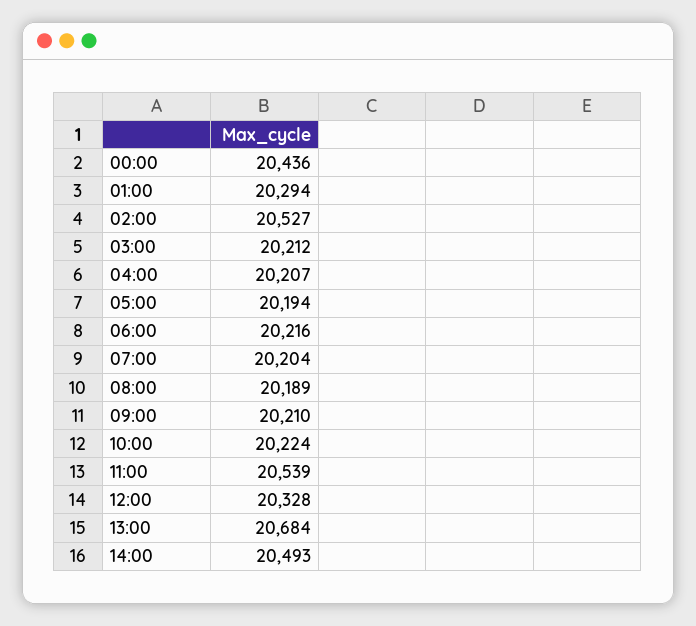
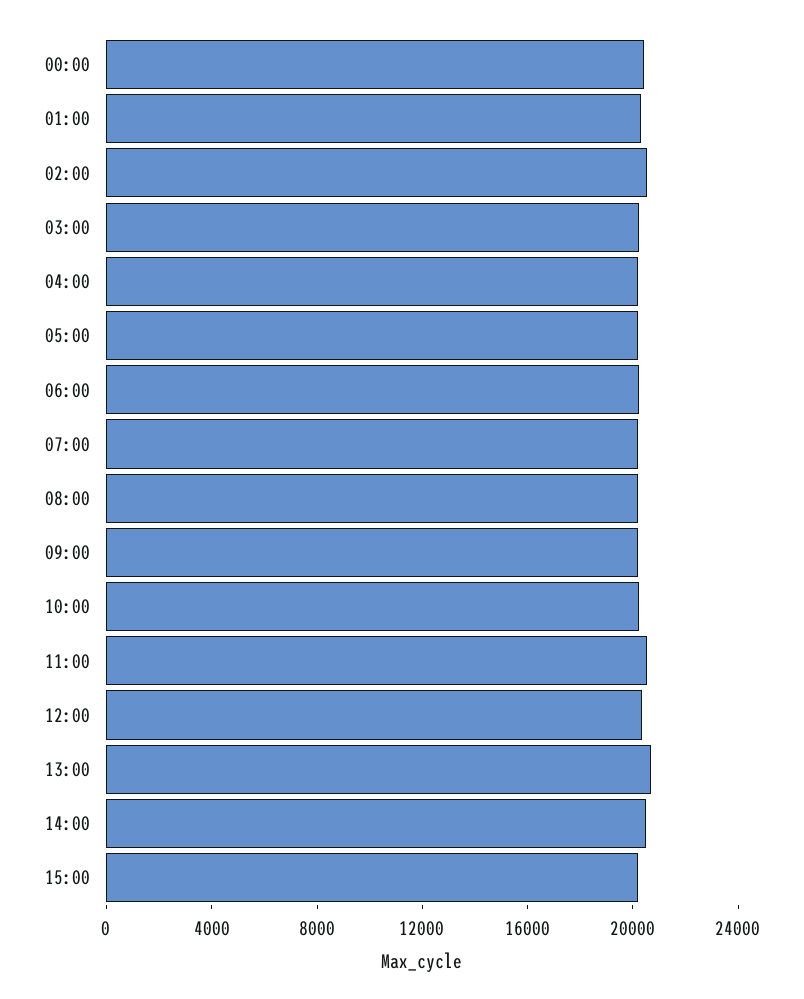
15:00: none -> 20000

